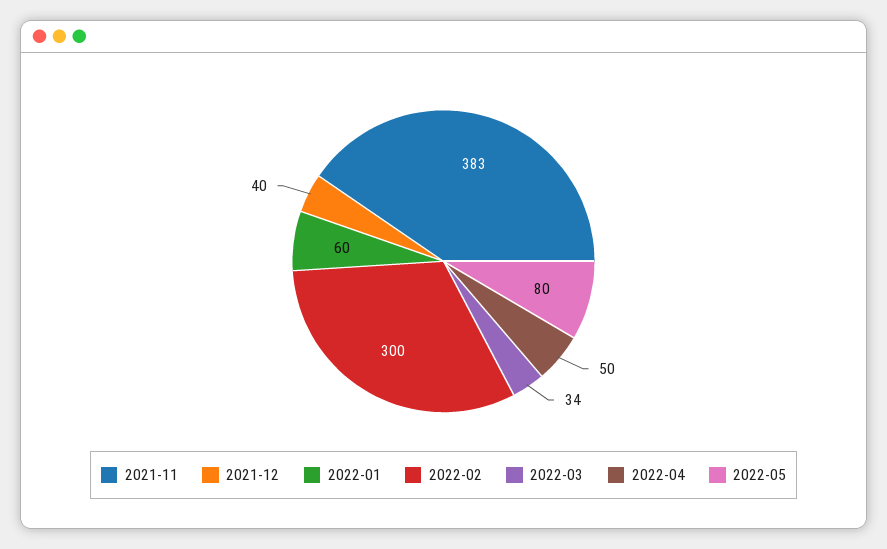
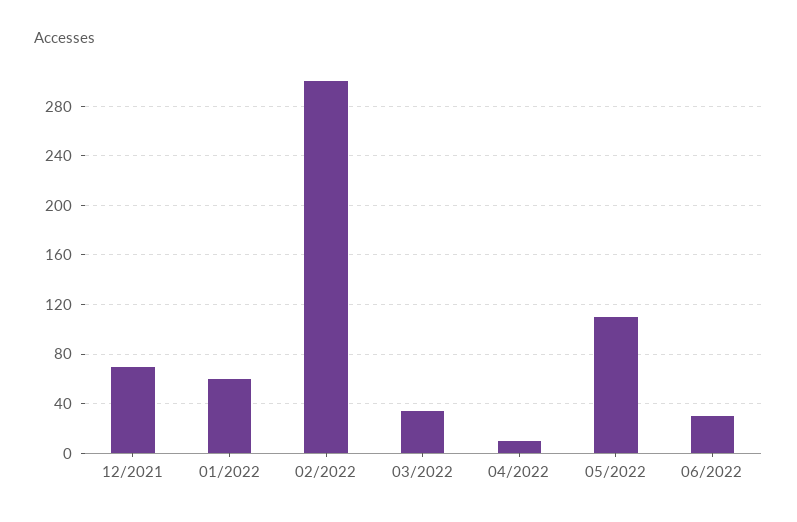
2021-11: 383 -> none
2021-12: 40 -> 70
2022-04: 50 -> 10
2022-05: 80 -> 110
06/2022: none -> 30

